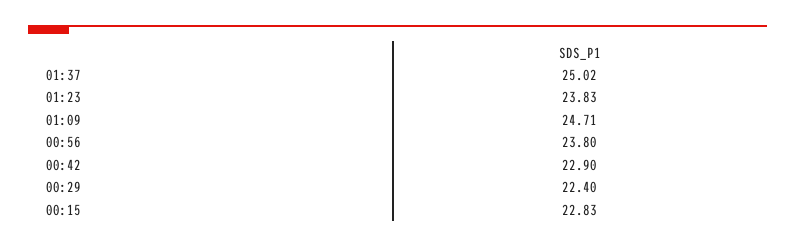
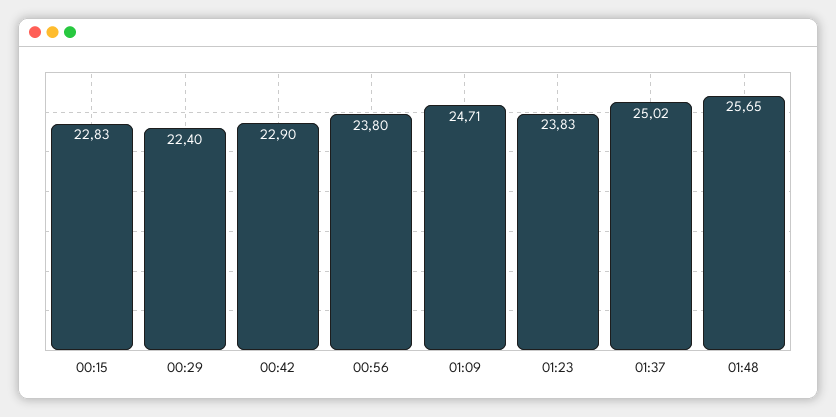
01:48: none -> 25.65

